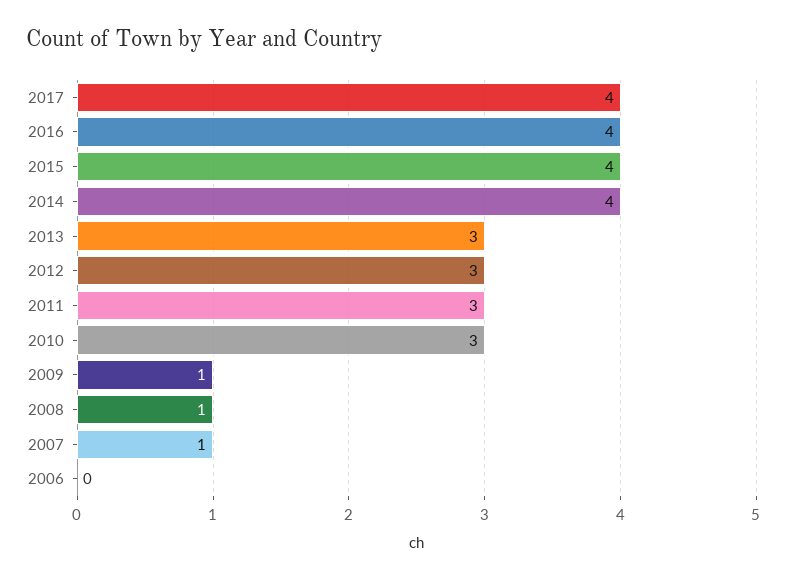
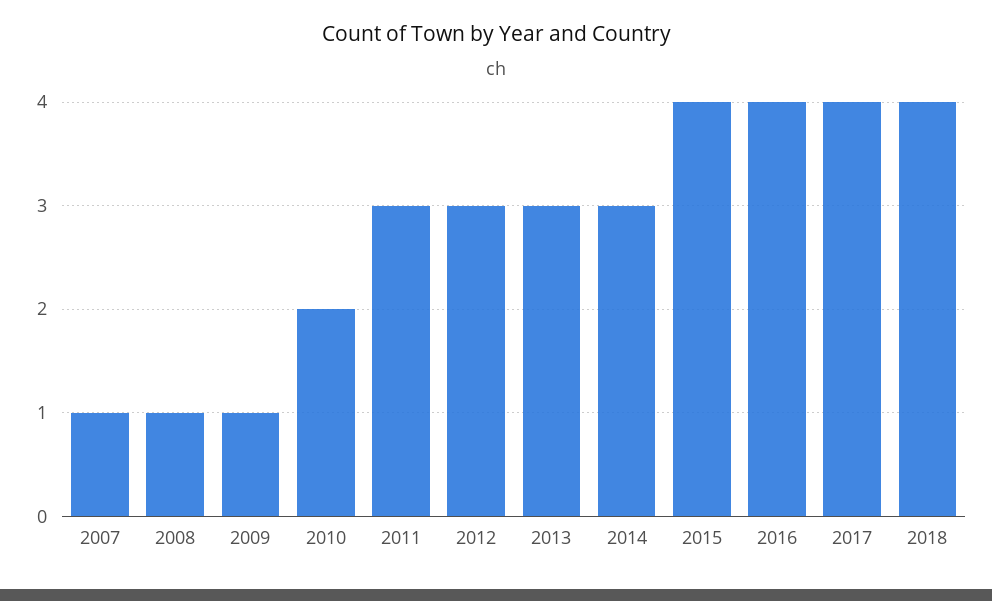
2014: 4 -> 3
2010: 3 -> 2
2006: 0 -> none
2018: none -> 4

